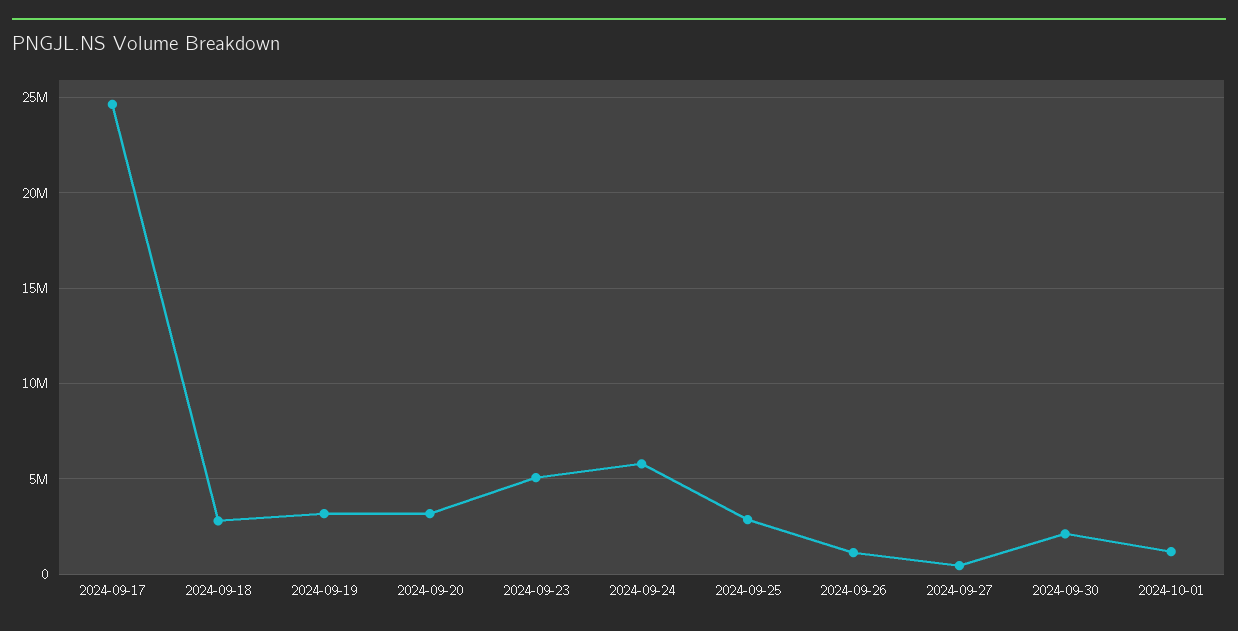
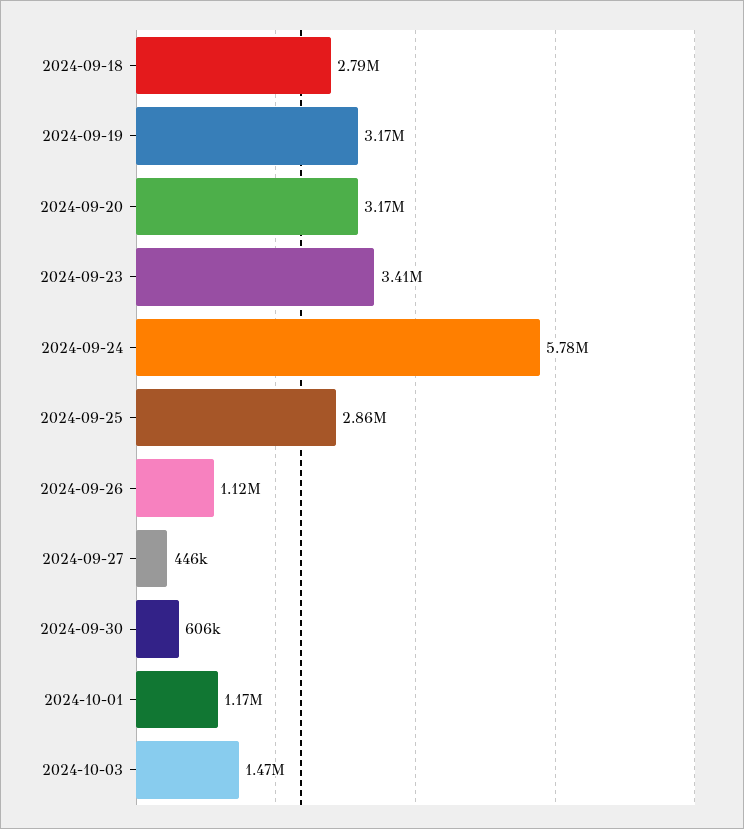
2024-09-17: 24500000 -> none
2024-09-23: 5000000 -> 3410000
2024-09-30: 2000000 -> 606000
2024-10-03: none -> 1470000

